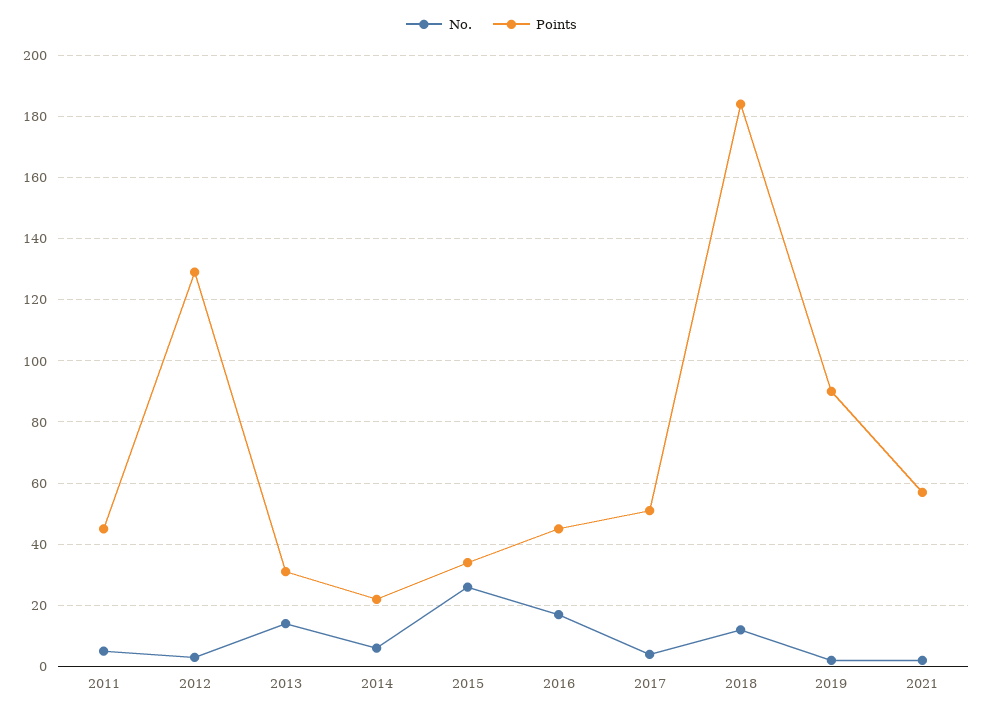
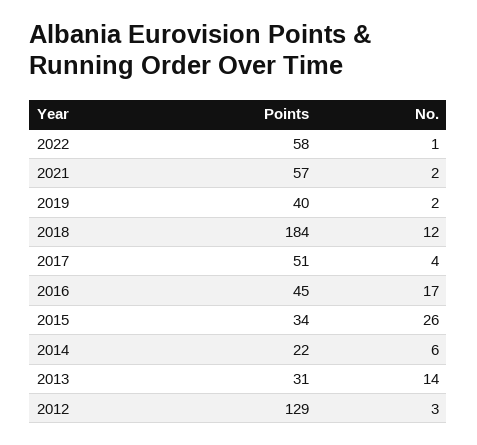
No., 2011: 5 -> none
Points, 2011: 45 -> none
Points, 2019: 90 -> 40
Points, 2022: none -> 58
No., 2022: none -> 1

